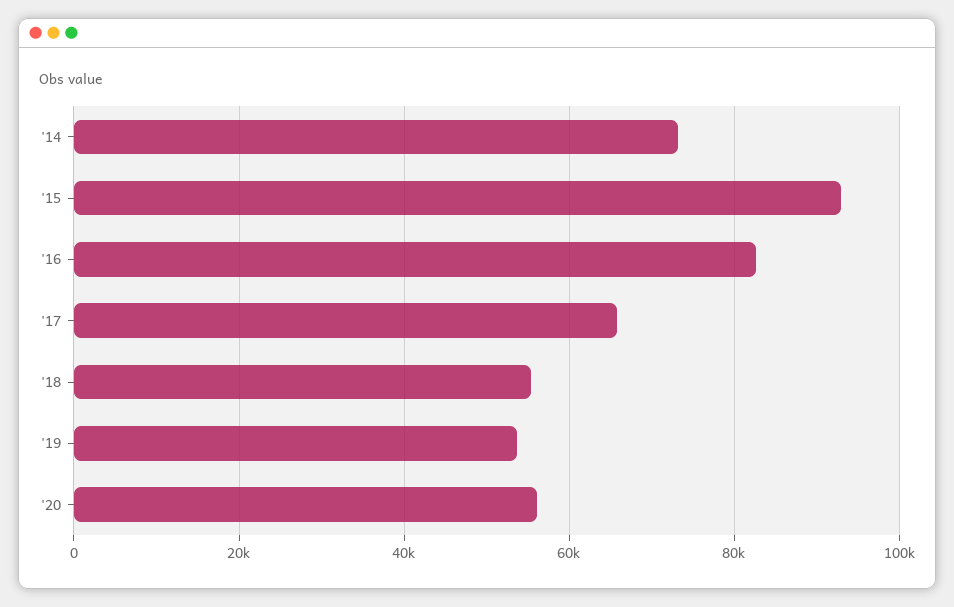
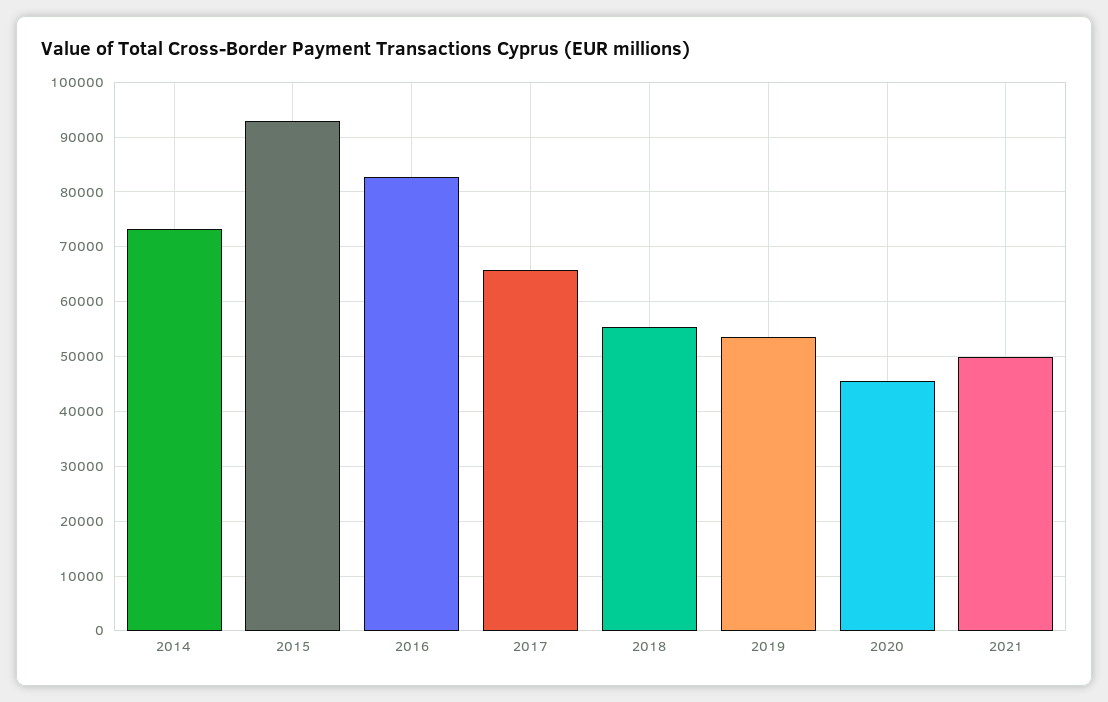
'20: 56000 -> 46000
2021: none -> 50000

